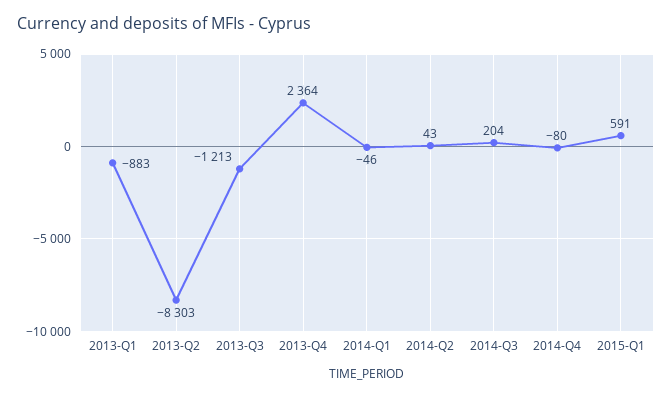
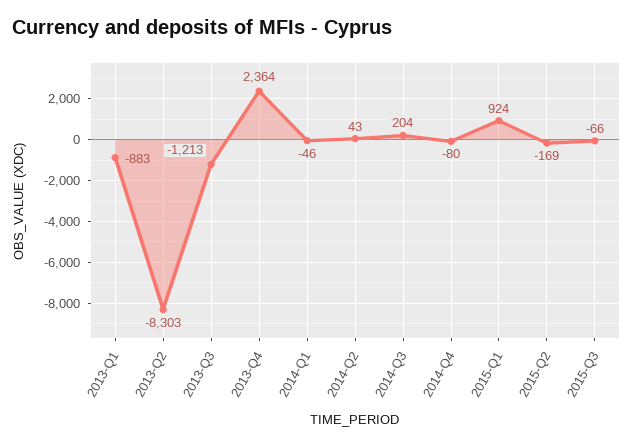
2015-Q1: 591 -> 924
2015-Q2: none -> -169
2015-Q3: none -> -66

